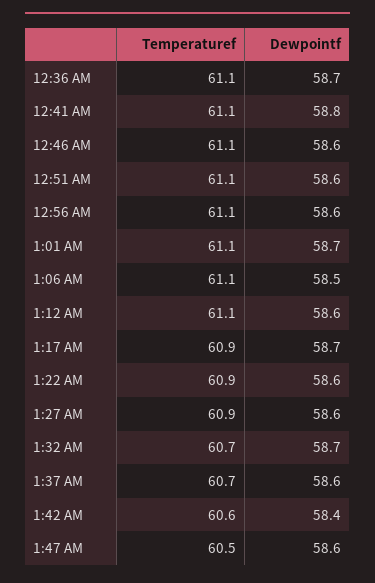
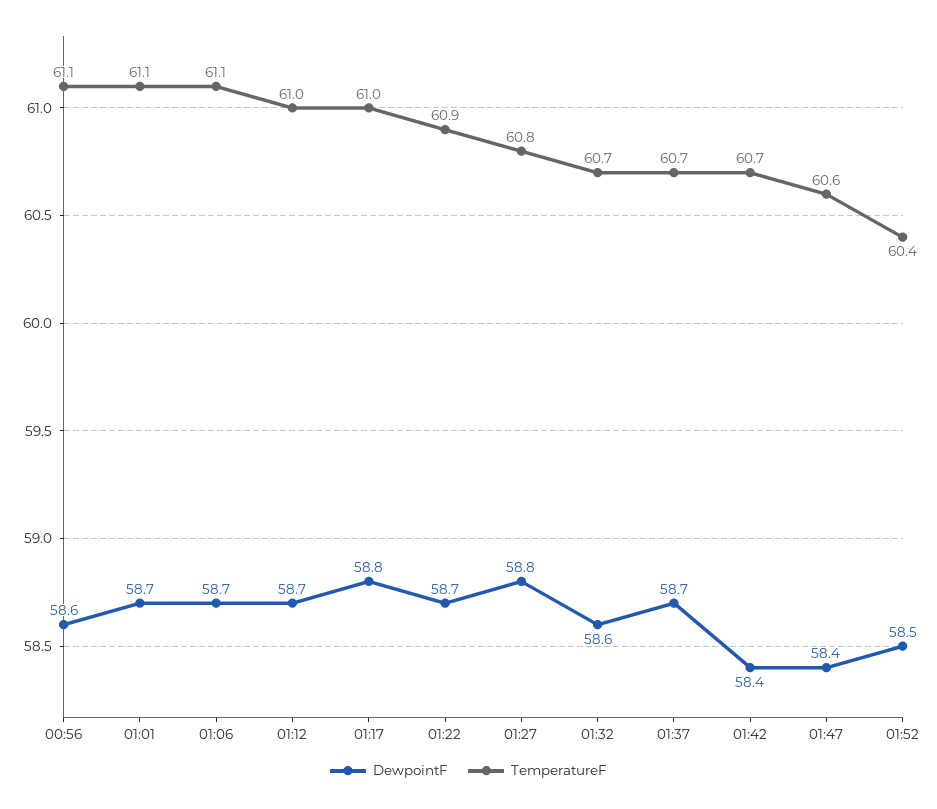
Temperaturef, 12:36 AM: 61.1 -> none
Dewpointf, 12:36 AM: 58.7 -> none
Temperaturef, 12:41 AM: 61.1 -> none
Dewpointf, 12:41 AM: 58.8 -> none
Temperaturef, 12:46 AM: 61.1 -> none
Dewpointf, 12:46 AM: 58.6 -> none
Temperaturef, 12:51 AM: 61.1 -> none
Dewpointf, 12:51 AM: 58.6 -> none
Dewpointf, 1:06 AM: 58.5 -> 58.7
Temperaturef, 1:12 AM: 61.1 -> 61
Dewpointf, 1:12 AM: 58.6 -> 58.7
Temperaturef, 1:17 AM: 60.9 -> 61
Dewpointf, 1:17 AM: 58.7 -> 58.8
Dewpointf, 1:22 AM: 58.6 -> 58.7
Temperaturef, 1:27 AM: 60.9 -> 60.8
Dewpointf, 1:27 AM: 58.6 -> 58.8
Dewpointf, 1:32 AM: 58.7 -> 58.6
Dewpointf, 1:37 AM: 58.6 -> 58.7
Temperaturef, 1:42 AM: 60.6 -> 60.7
Temperaturef, 1:47 AM: 60.5 -> 60.6
Dewpointf, 1:47 AM: 58.6 -> 58.4
Dewpointf, 01:52: none -> 58.5
Temperaturef, 01:52: none -> 60.4

